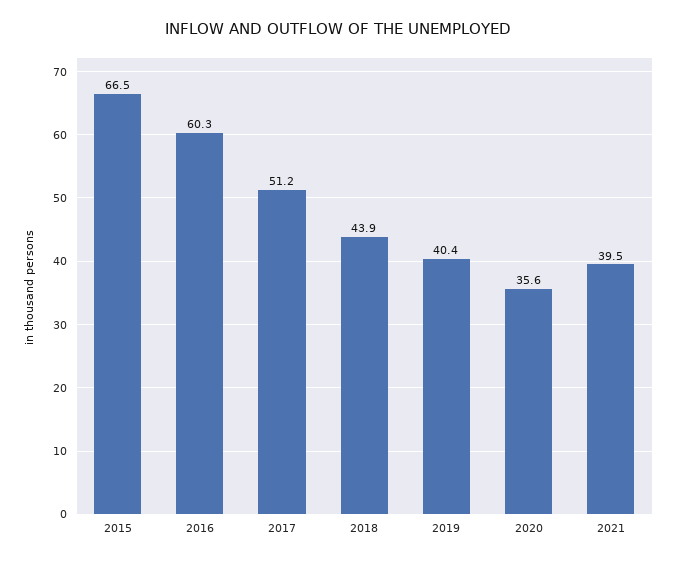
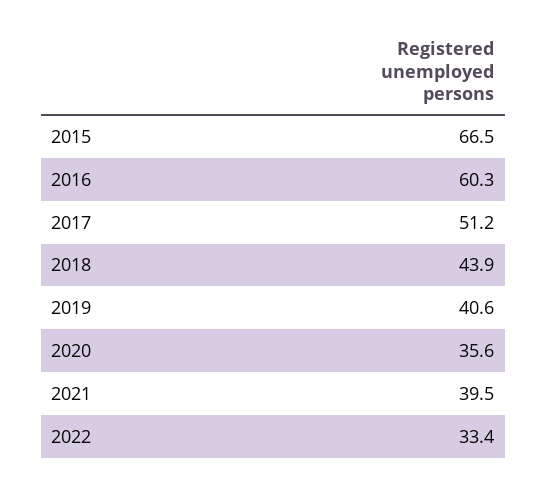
2019: 40.4 -> 40.6
2022: none -> 33.4

